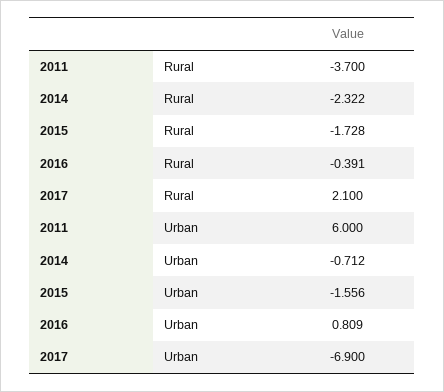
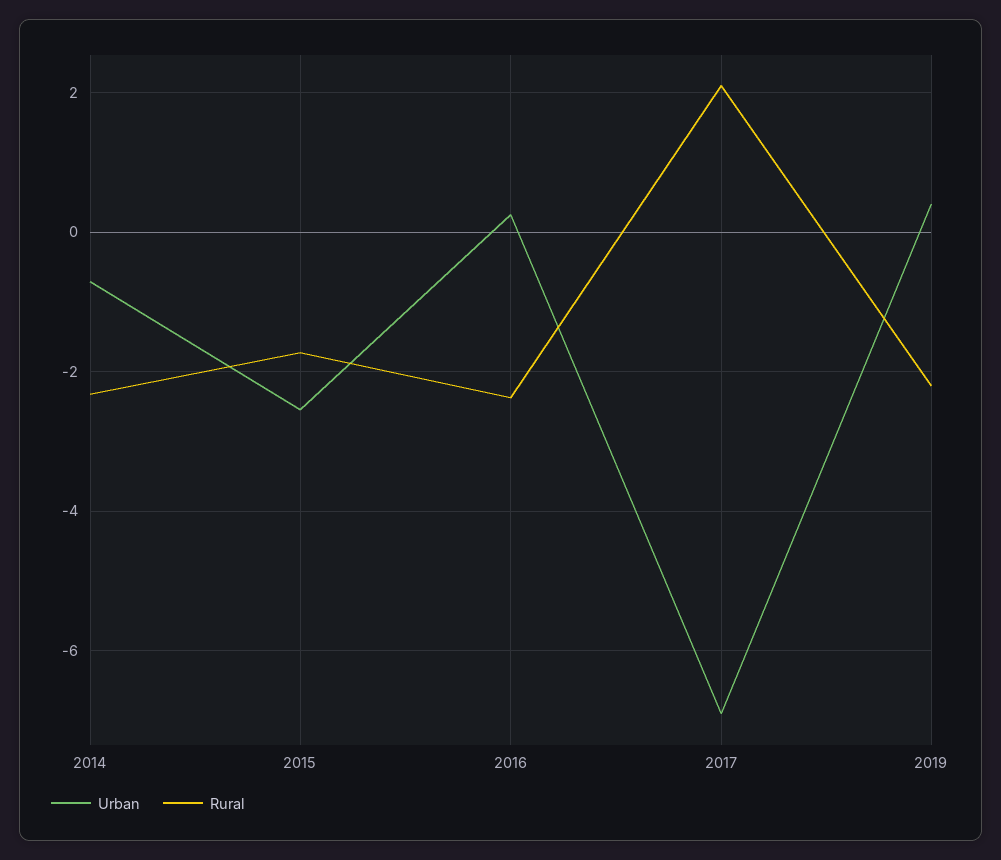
Rural, 2011: -3.7 -> none
Rural, 2016: -0.391 -> -2.4
Urban, 2011: 6 -> none
Urban, 2015: -1.556 -> -2.6
Urban, 2016: 0.809 -> 0.2
Urban, 2019: none -> 0.4
Rural, 2019: none -> -2.2

